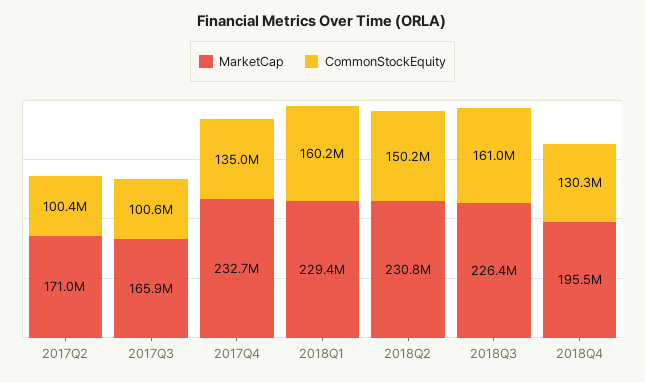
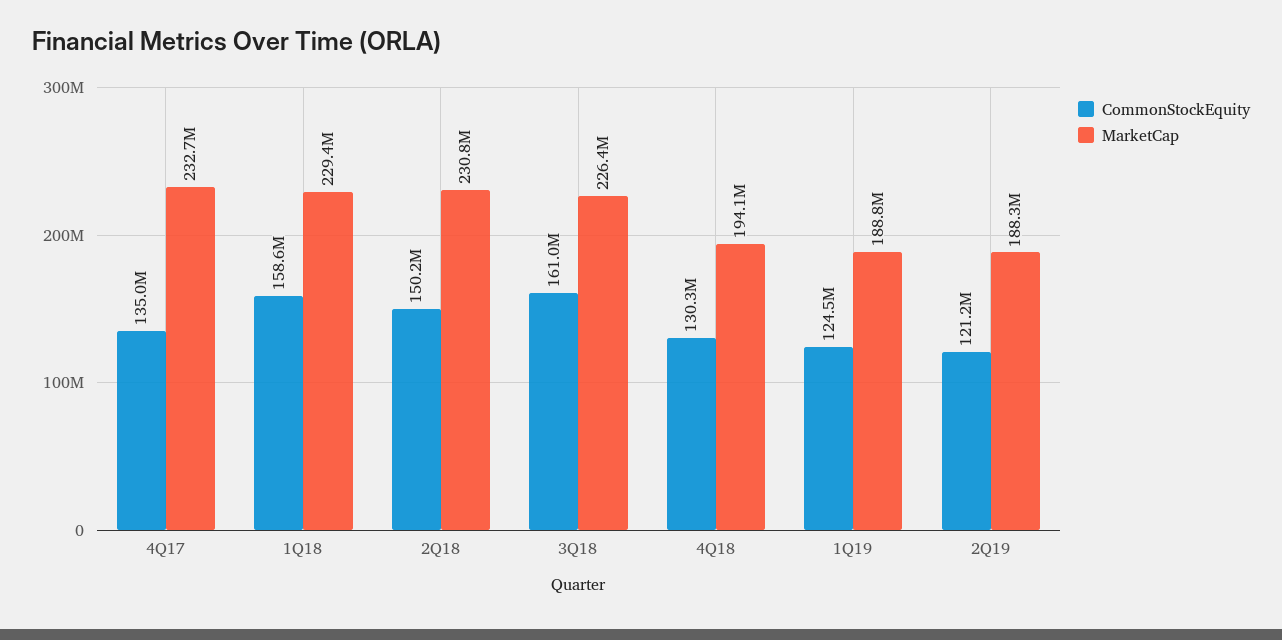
MarketCap, 2017Q2: 171000000 -> none
CommonStockEquity, 2017Q2: 100400000 -> none
MarketCap, 2017Q3: 165900000 -> none
CommonStockEquity, 2017Q3: 100600000 -> none
CommonStockEquity, 2018Q1: 160200000 -> 158600000
MarketCap, 2018Q4: 195500000 -> 194100000
CommonStockEquity, 1Q19: none -> 124500000
MarketCap, 1Q19: none -> 188800000
CommonStockEquity, 2Q19: none -> 121200000
MarketCap, 2Q19: none -> 188300000

